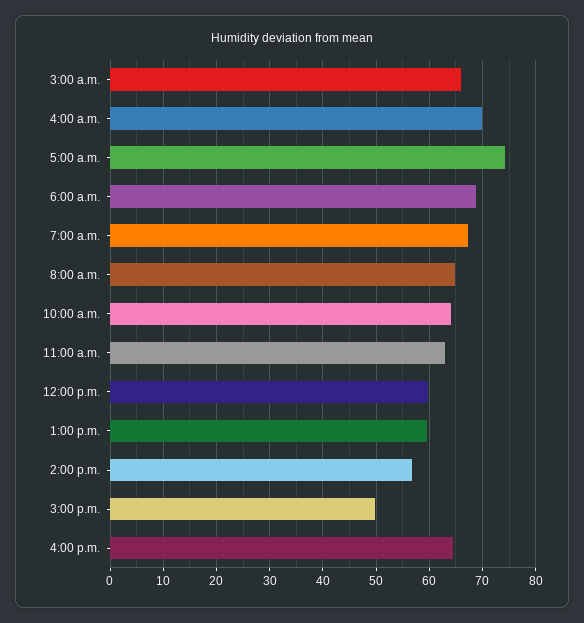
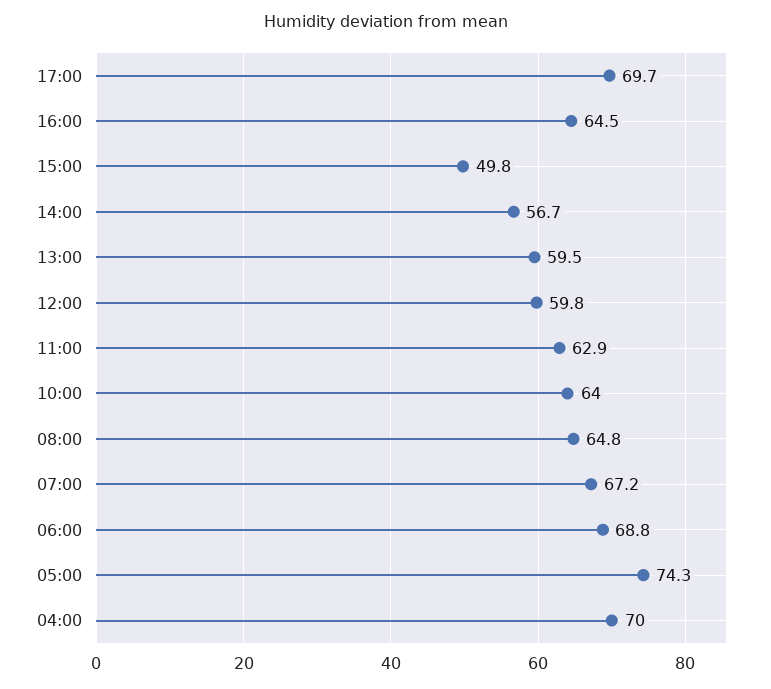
3:00 a.m.: 66 -> none
17:00: none -> 69.7

